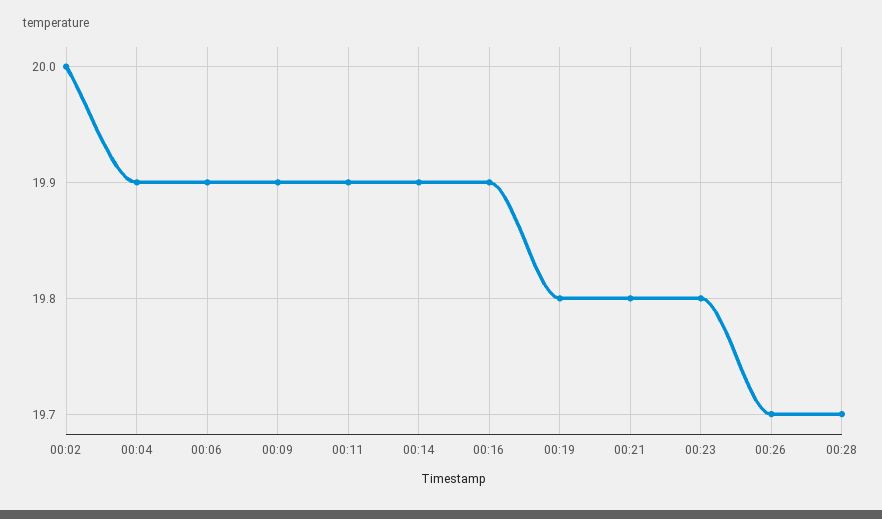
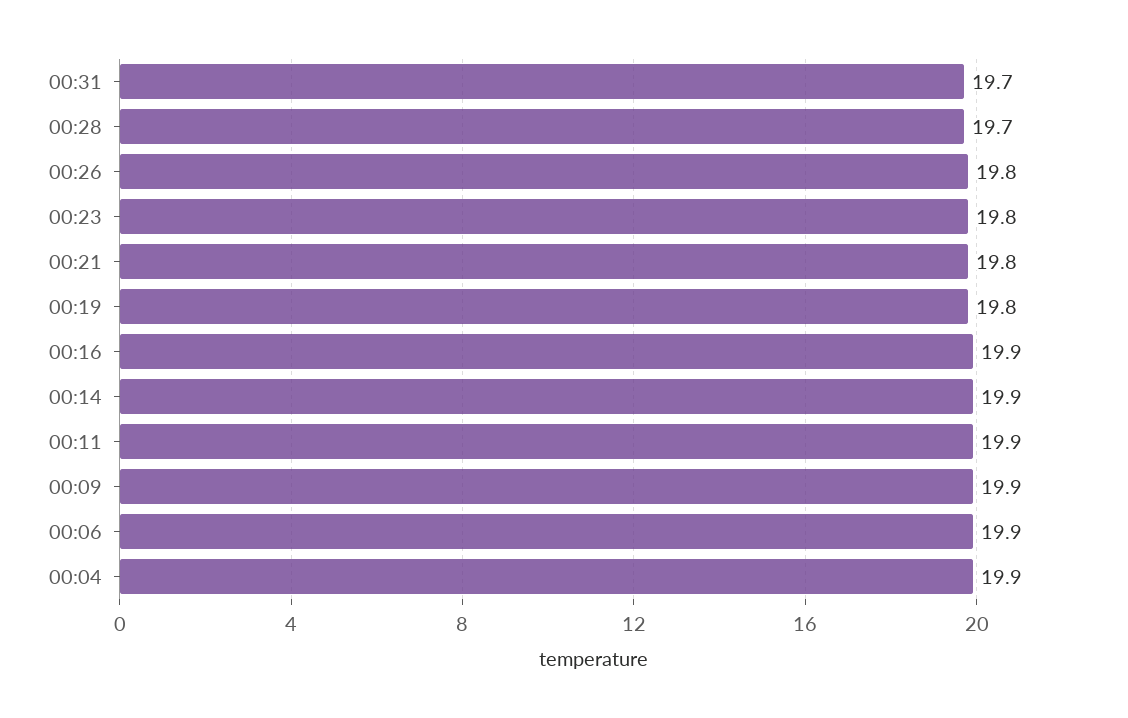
00:02: 20 -> none
00:26: 19.7 -> 19.8
00:31: none -> 19.7

